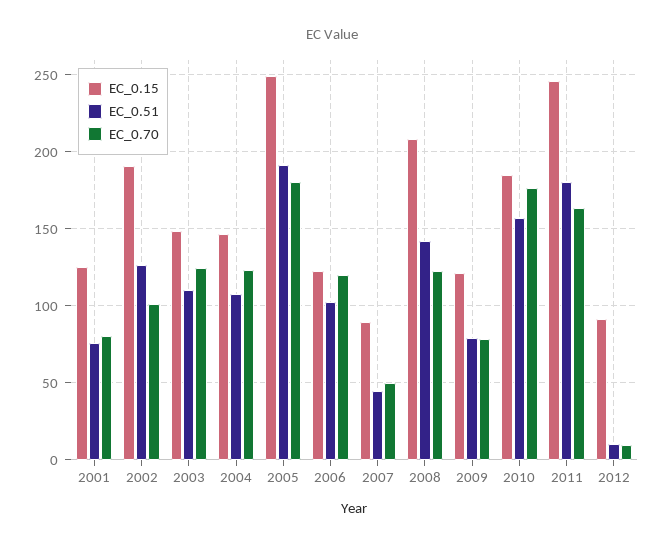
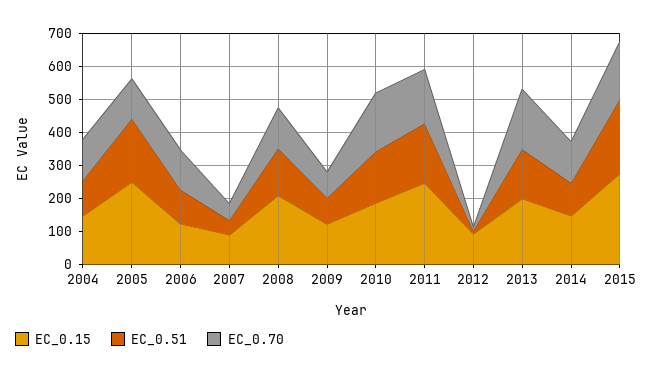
EC_0.15, 2001: 125 -> none
EC_0.51, 2001: 75 -> none
EC_0.70, 2001: 80 -> none
EC_0.15, 2002: 190 -> none
EC_0.51, 2002: 125 -> none
EC_0.70, 2002: 100 -> none
EC_0.15, 2003: 150 -> none
EC_0.51, 2003: 110 -> none
EC_0.70, 2003: 125 -> none
EC_0.70, 2005: 180 -> 125
EC_0.15, 2013: none -> 200
EC_0.51, 2013: none -> 150
EC_0.70, 2013: none -> 175
EC_0.15, 2014: none -> 150
EC_0.51, 2014: none -> 100
EC_0.70, 2014: none -> 125
EC_0.15, 2015: none -> 275
EC_0.51, 2015: none -> 225
EC_0.70, 2015: none -> 175

